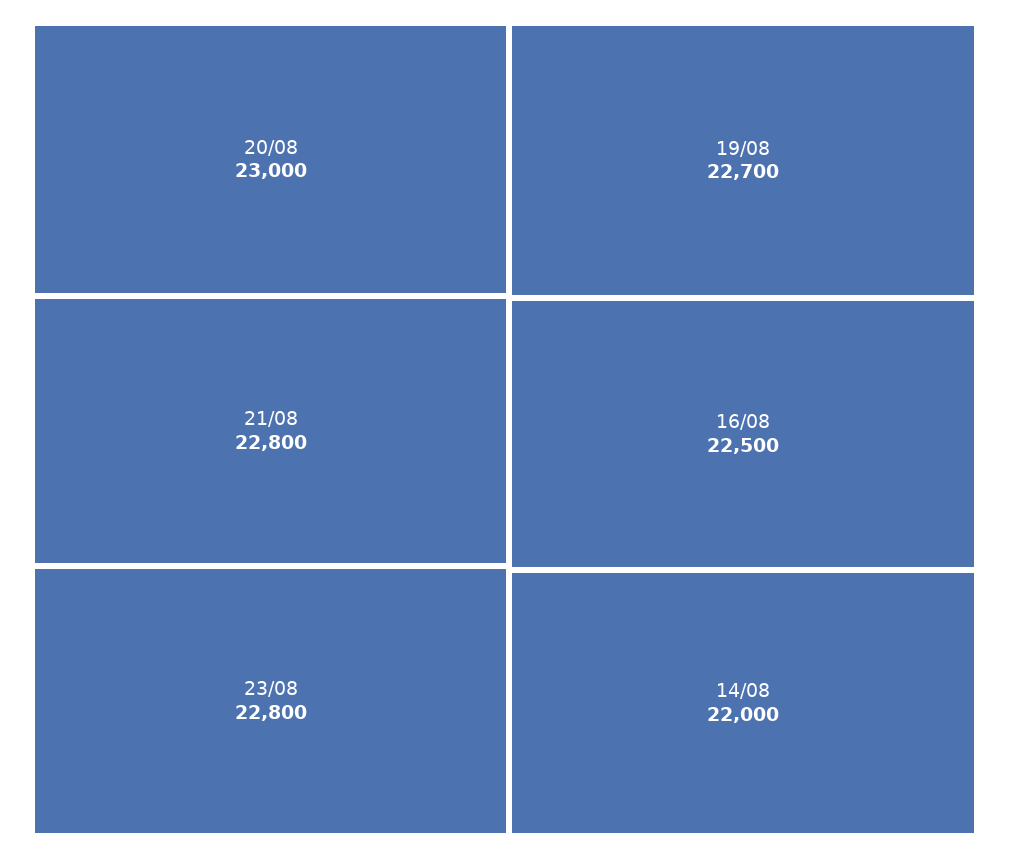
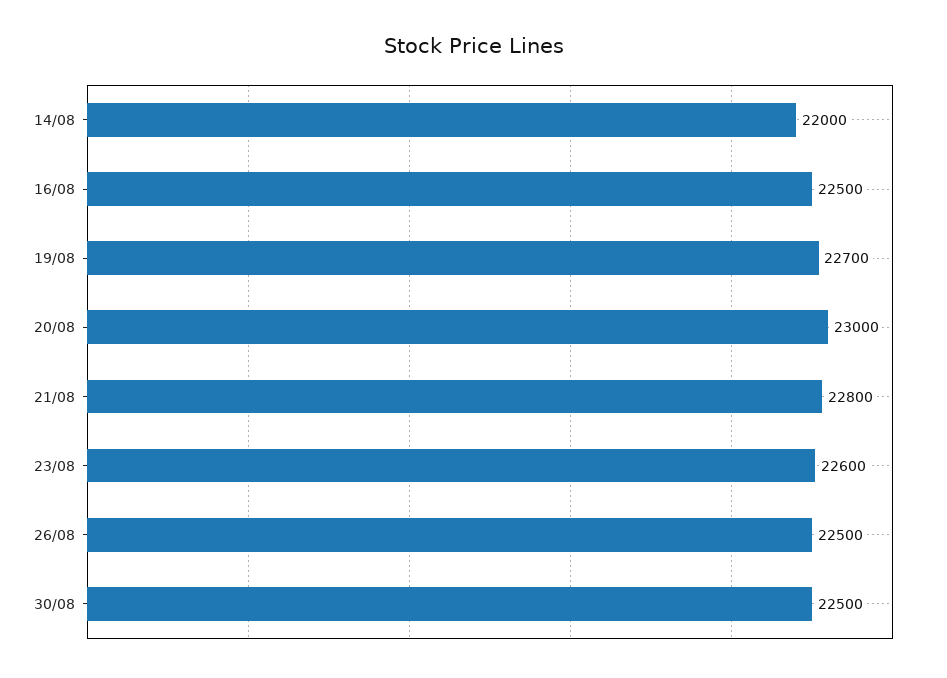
23/08: 22800 -> 22600
26/08: none -> 22500
30/08: none -> 22500

